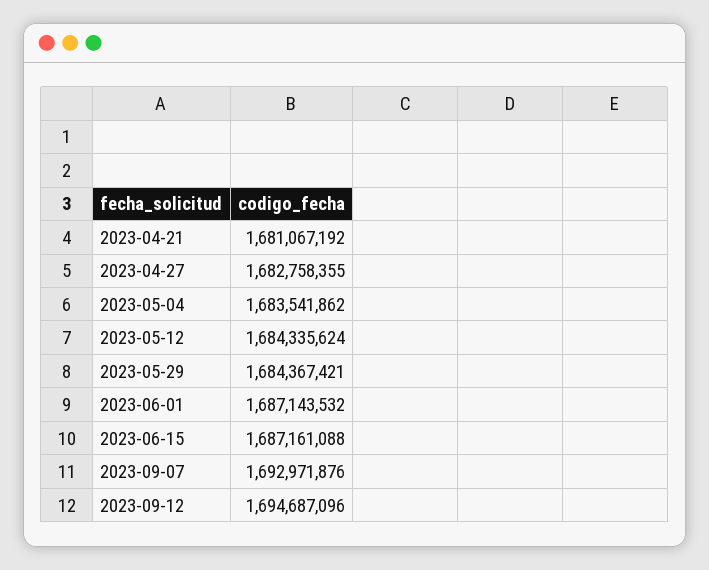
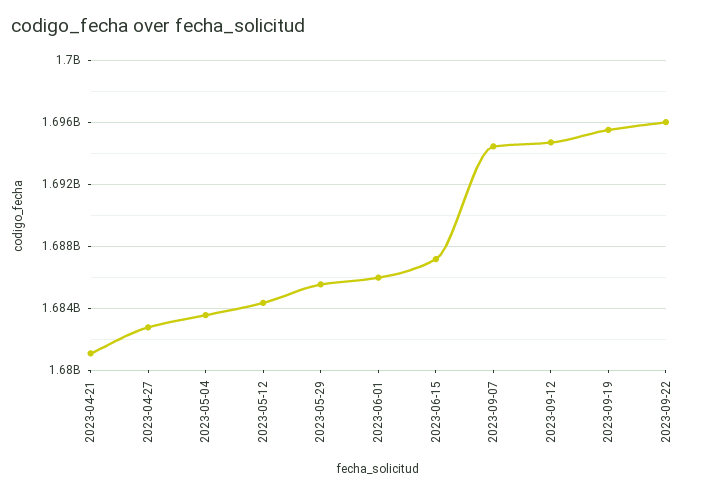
2023-05-29: 1684367421 -> 1685500000
2023-06-01: 1687143532 -> 1686000000
2023-09-07: 1692971876 -> 1694500000
2023-09-19: none -> 1695500000
2023-09-22: none -> 1696000000

